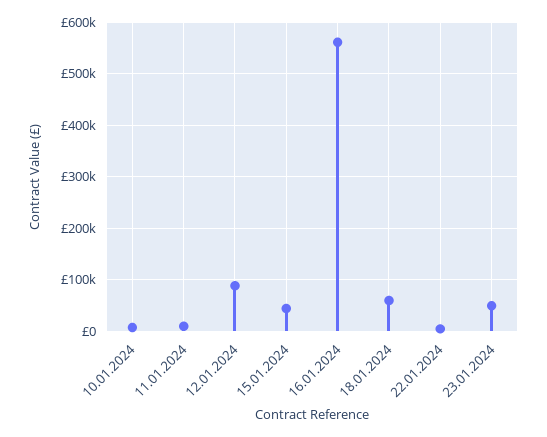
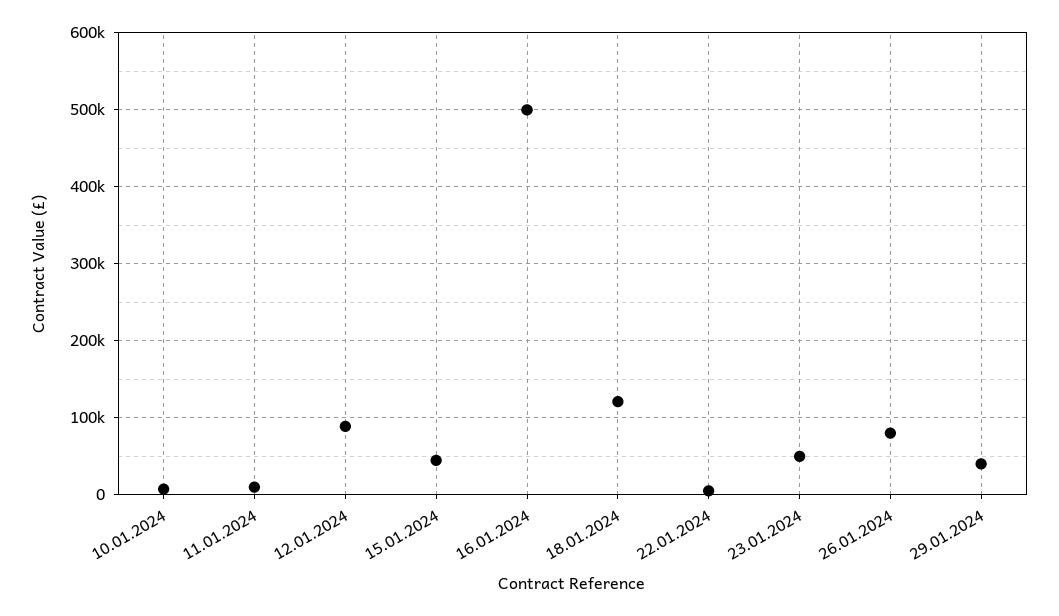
16.01.2024: 560000 -> 500000
18.01.2024: 60000 -> 120000
26.01.2024: none -> 80000
29.01.2024: none -> 40000

